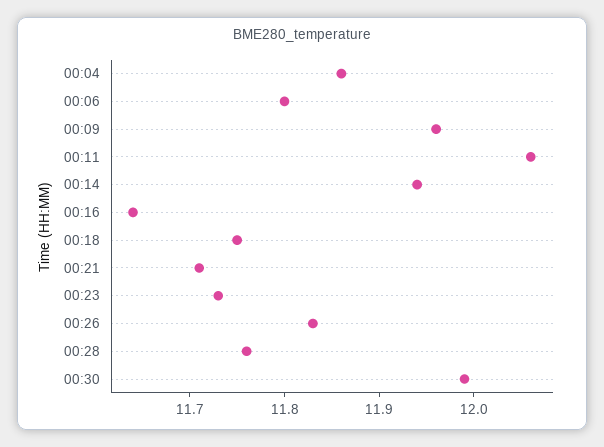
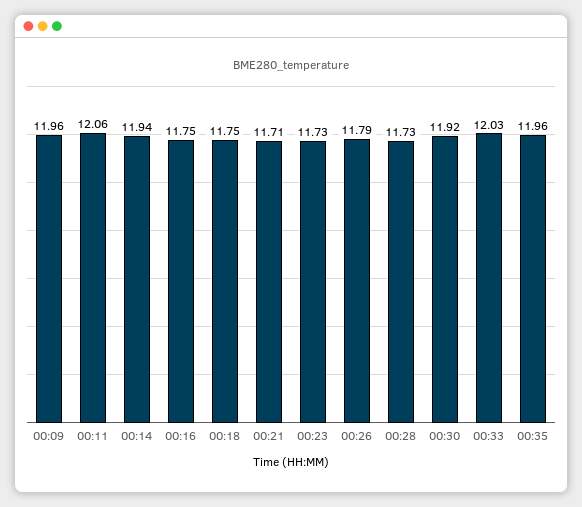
00:04: 11.86 -> none
00:06: 11.8 -> none
00:16: 11.64 -> 11.75
00:26: 11.83 -> 11.79
00:28: 11.76 -> 11.73
00:30: 11.99 -> 11.92
00:33: none -> 12.03
00:35: none -> 11.96

